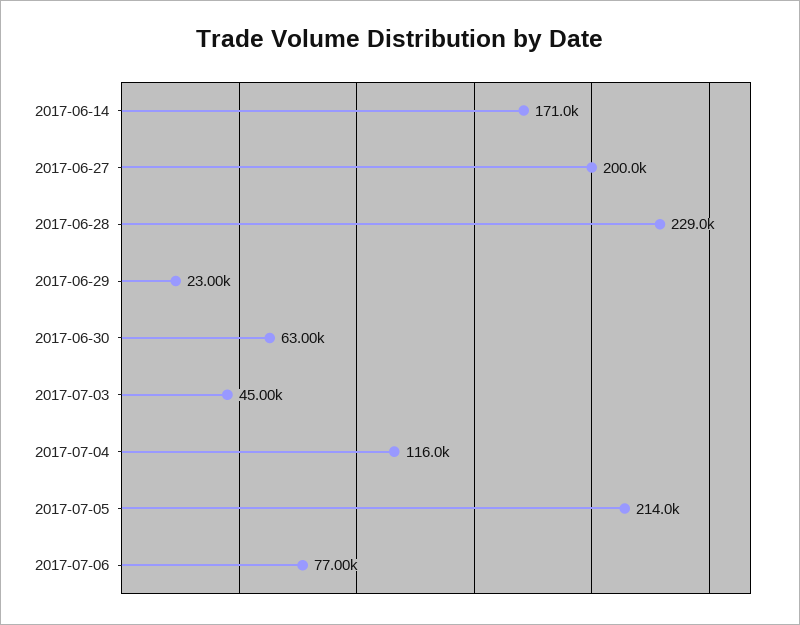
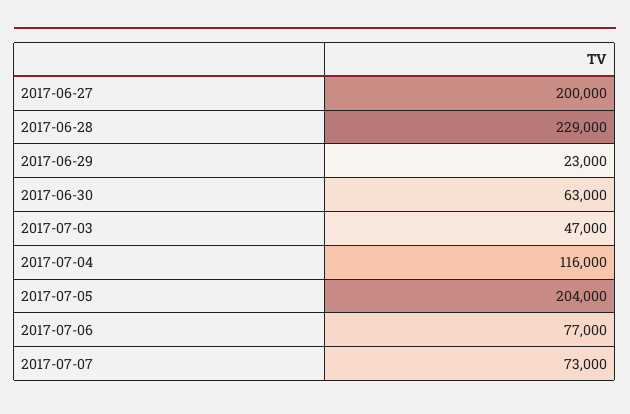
2017-06-14: 171000 -> none
2017-07-03: 45000 -> 47000
2017-07-05: 214000 -> 204000
2017-07-07: none -> 73000

